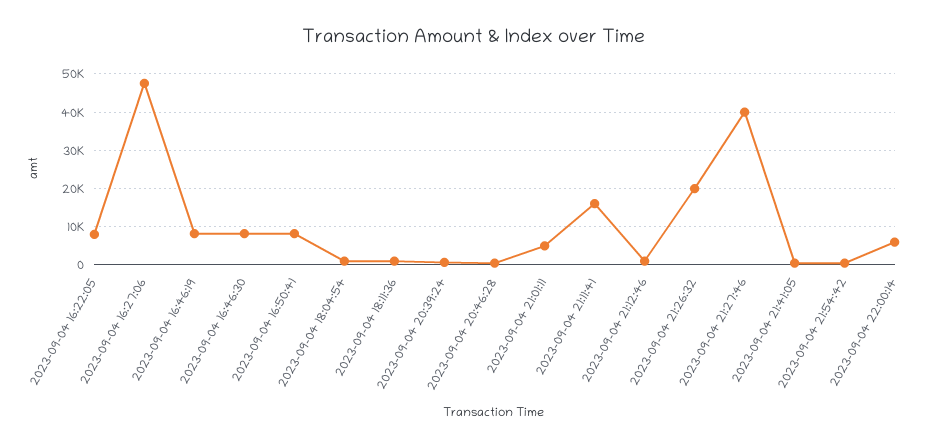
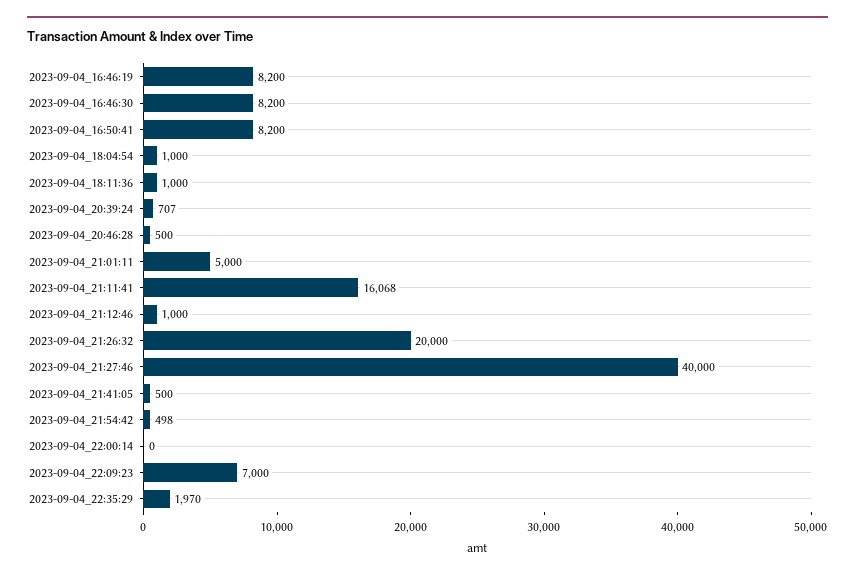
2023-09-04 16:22:05: 8000 -> none
2023-09-04 16:27:06: 48000 -> none
2023-09-04 22:00:14: 6000 -> 0
2023-09-04_22:09:23: none -> 7000
2023-09-04_22:35:29: none -> 1970

